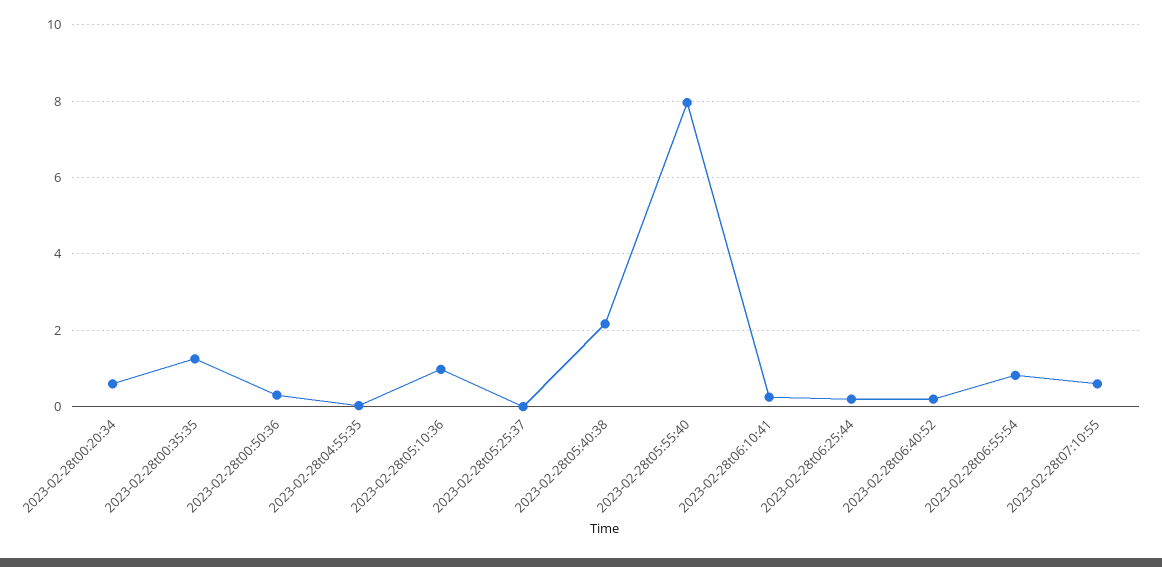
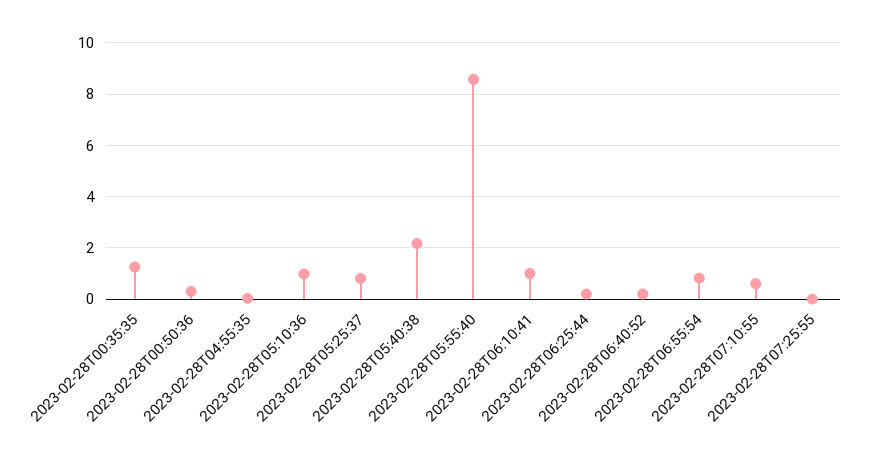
2023-02-28t00:20:34: 0.6 -> none
2023-02-28t05:25:37: 0 -> 0.75
2023-02-28t05:55:40: 8 -> 8.5
2023-02-28t06:10:41: 0.2 -> 1
2023-02-28T07:25:55: none -> 0

